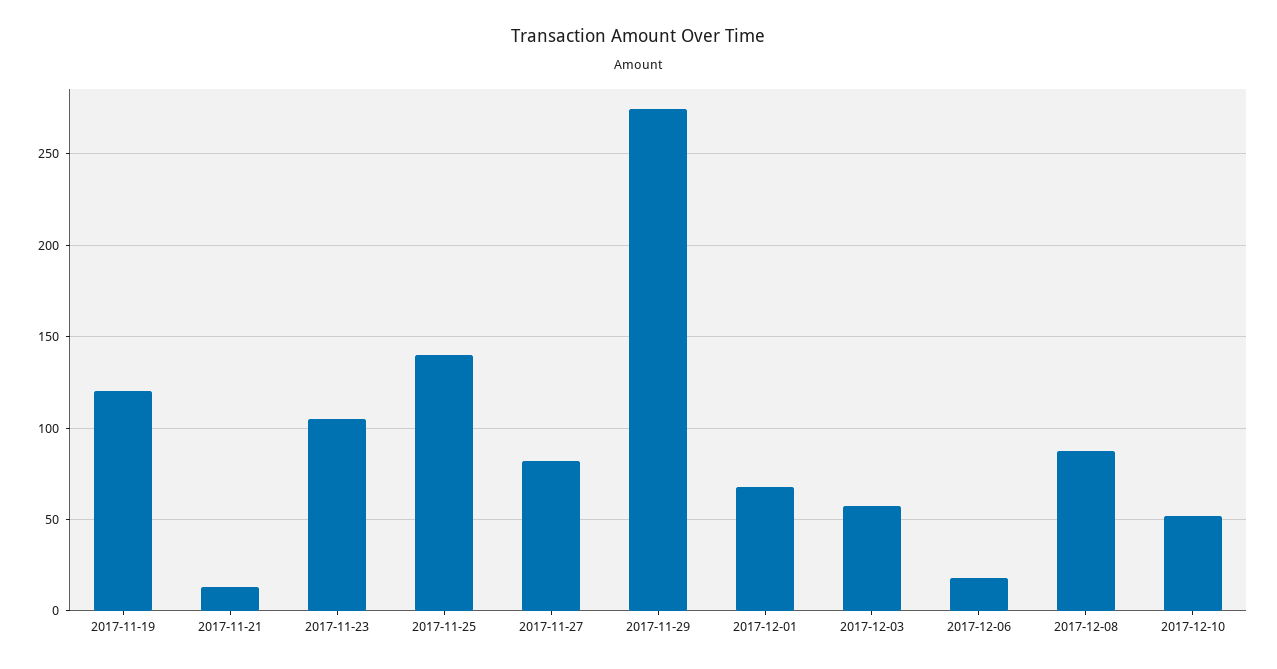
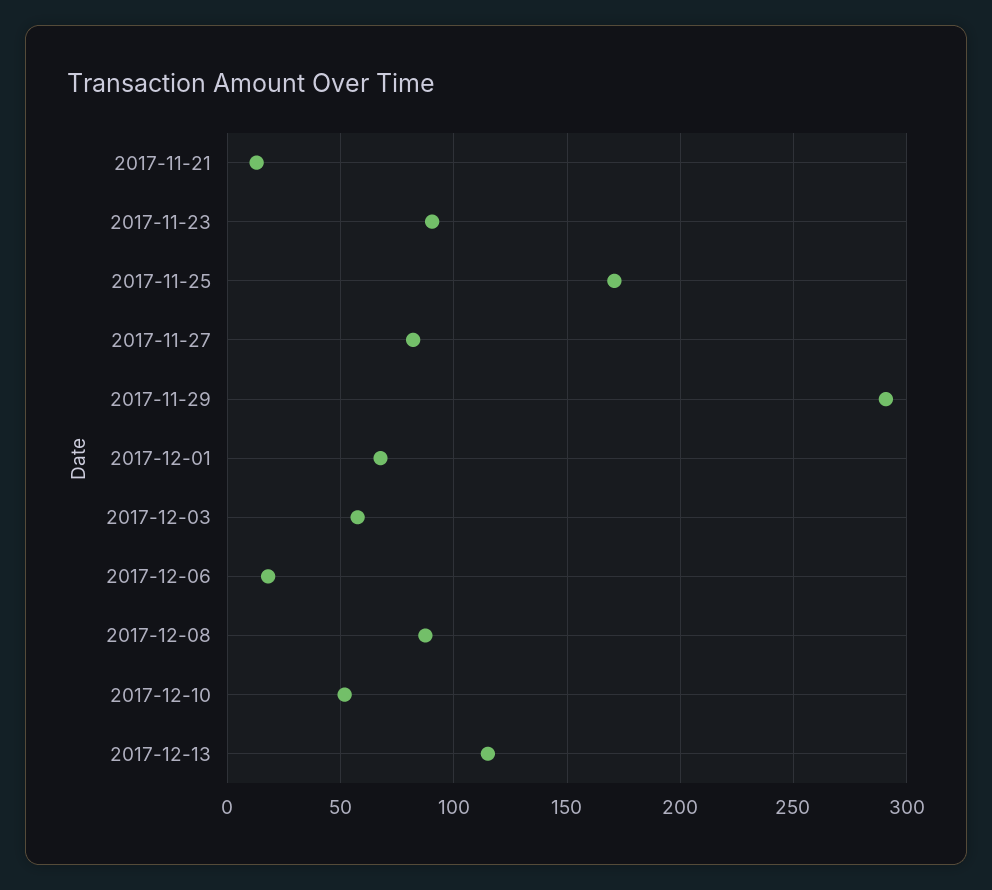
2017-11-19: 120 -> none
2017-11-23: 105 -> 90
2017-11-25: 140 -> 170
2017-11-29: 275 -> 290
2017-12-13: none -> 115

